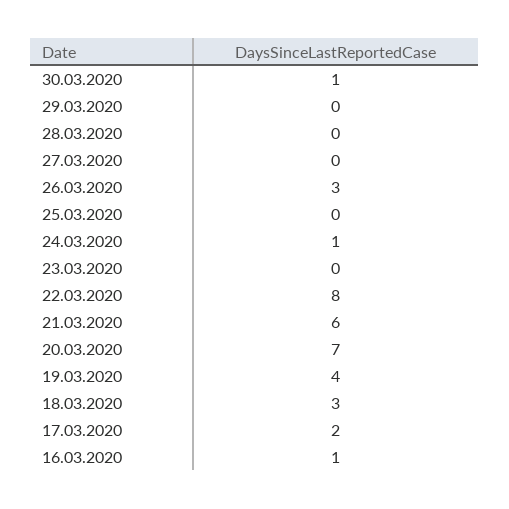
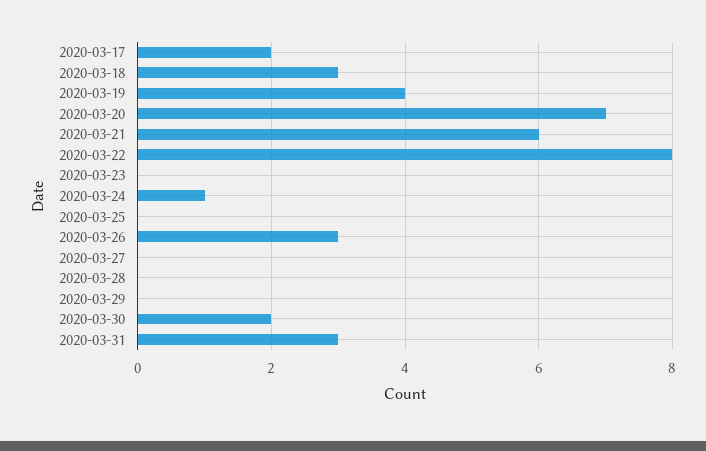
30.03.2020: 1 -> 2
16.03.2020: 1 -> none
2020-03-31: none -> 3

